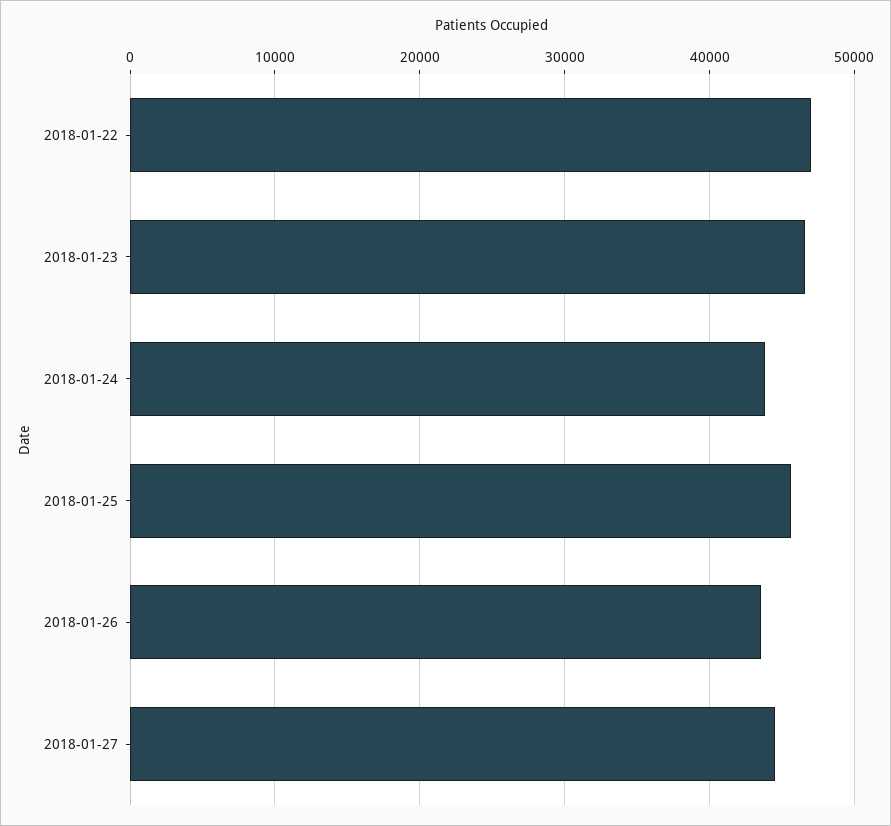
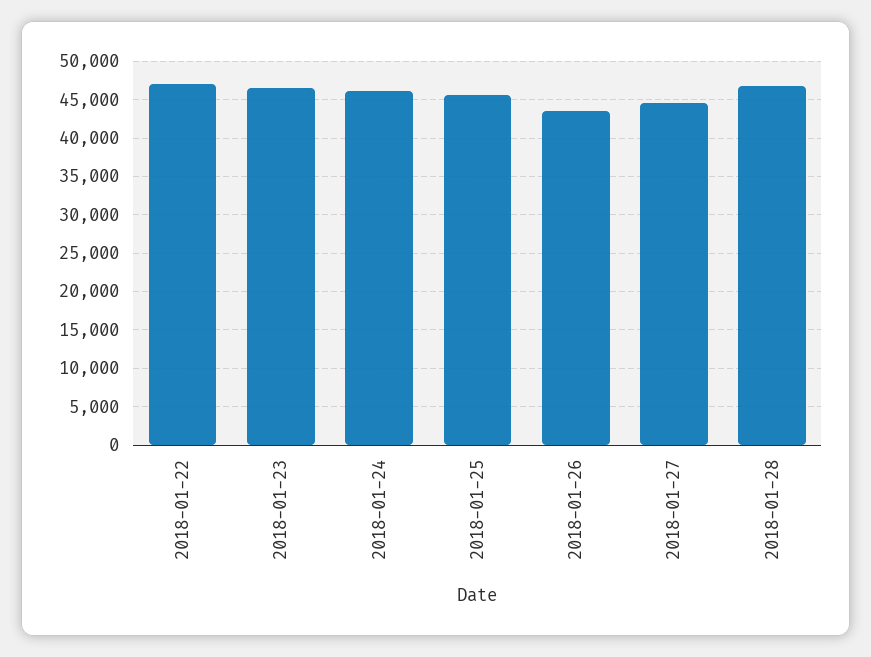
2018-01-24: 44000 -> 46000
2018-01-28: none -> 47000

